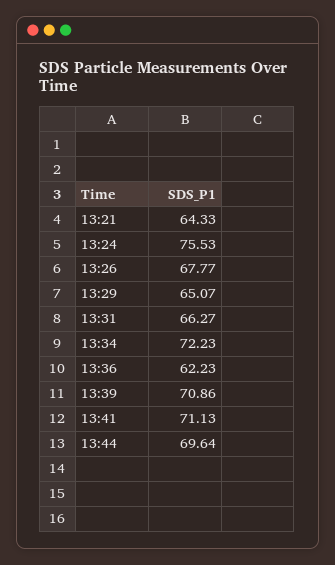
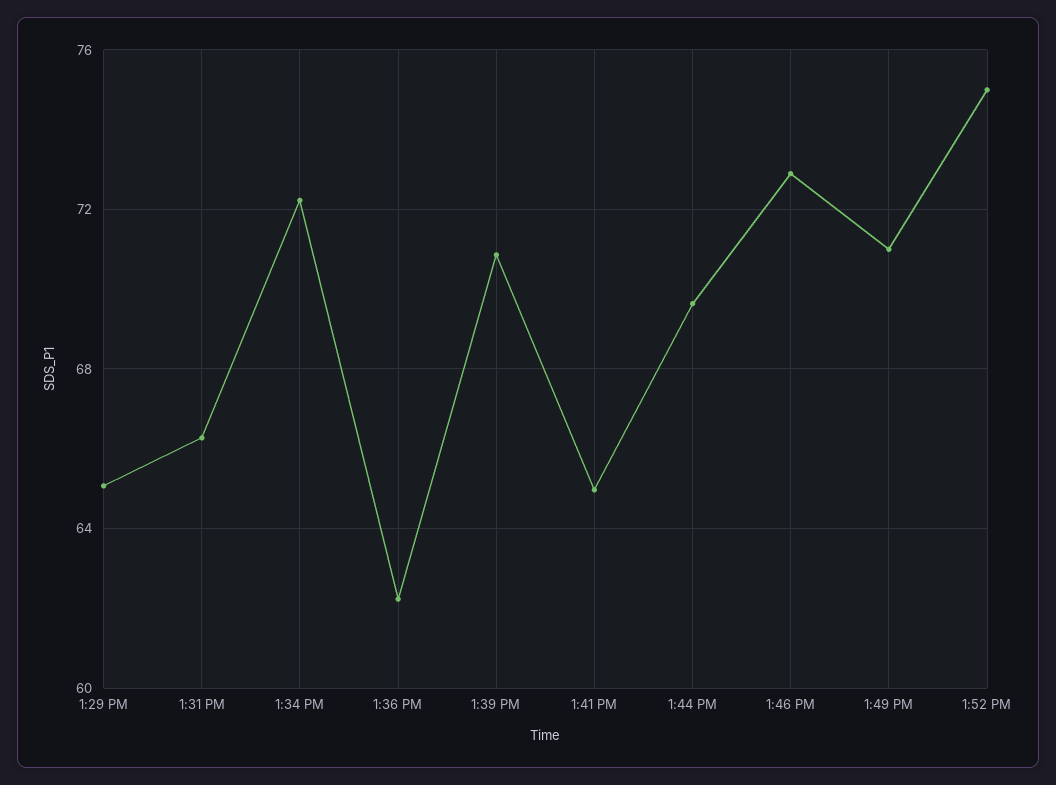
13:21: 64.33 -> none
13:24: 75.53 -> none
13:26: 67.77 -> none
13:41: 71.13 -> 65
1:46 PM: none -> 73
1:49 PM: none -> 71
1:52 PM: none -> 75

